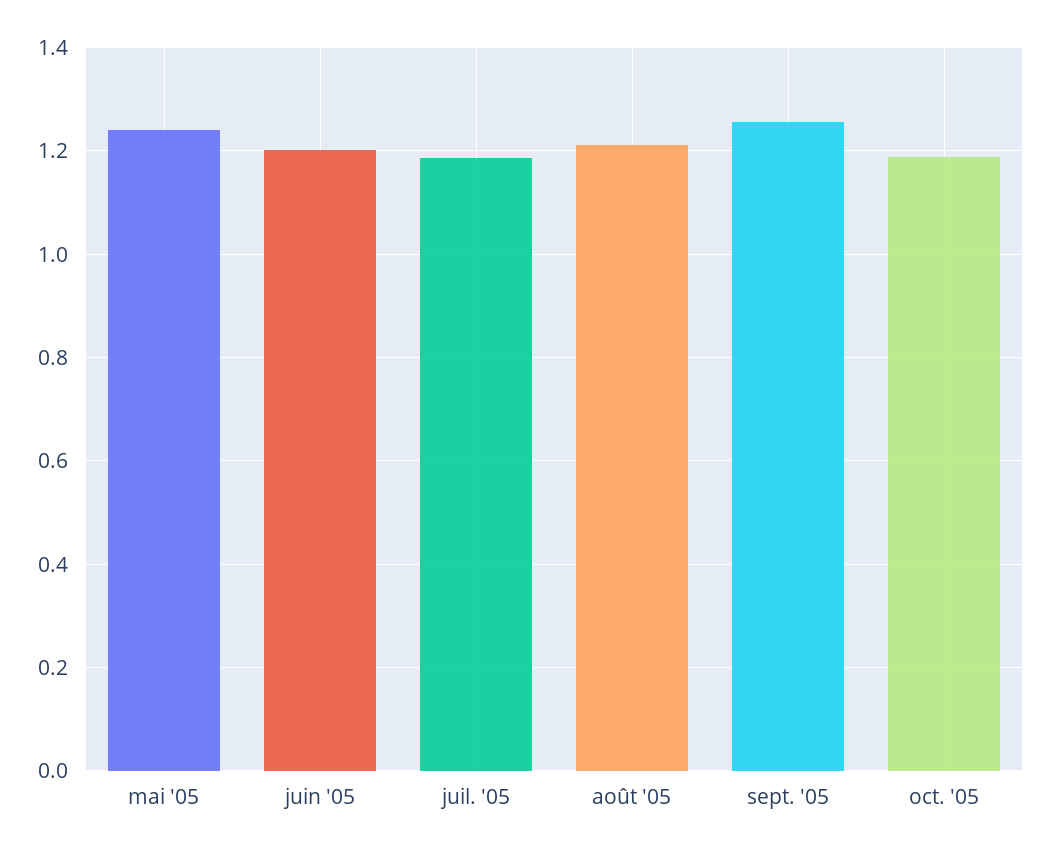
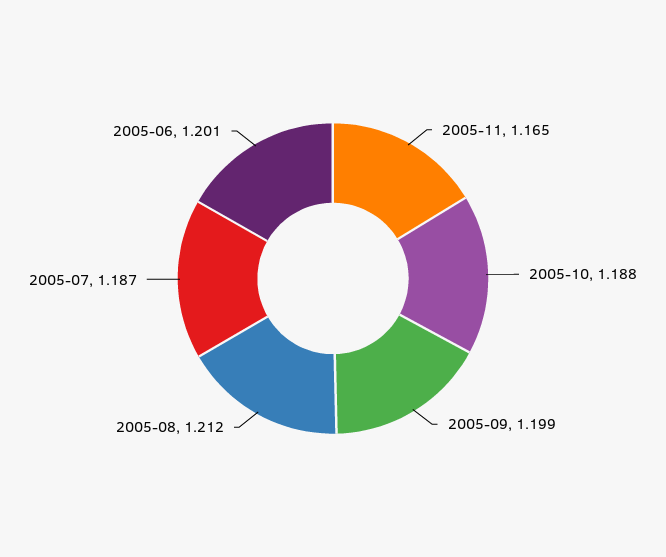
mai '05: 1.24 -> none
sept. '05: 1.26 -> 1.199
2005-11: none -> 1.165

